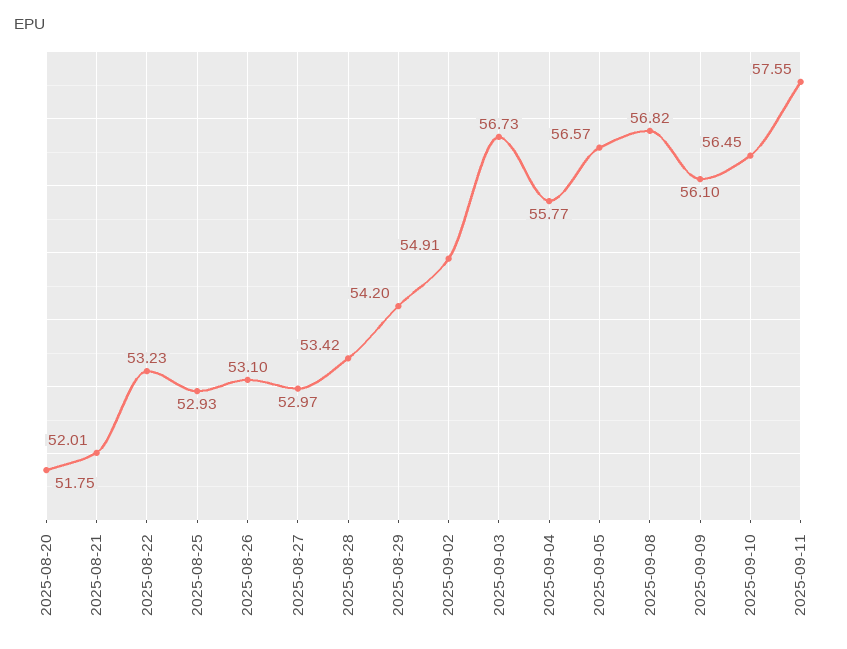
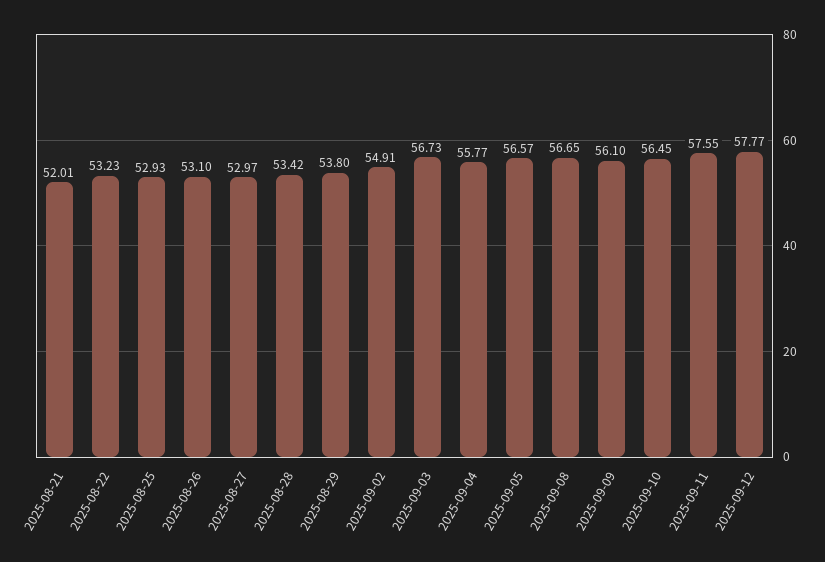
2025-08-20: 51.75 -> none
2025-08-29: 54.2 -> 53.8
2025-09-08: 56.82 -> 56.65
2025-09-12: none -> 57.77

